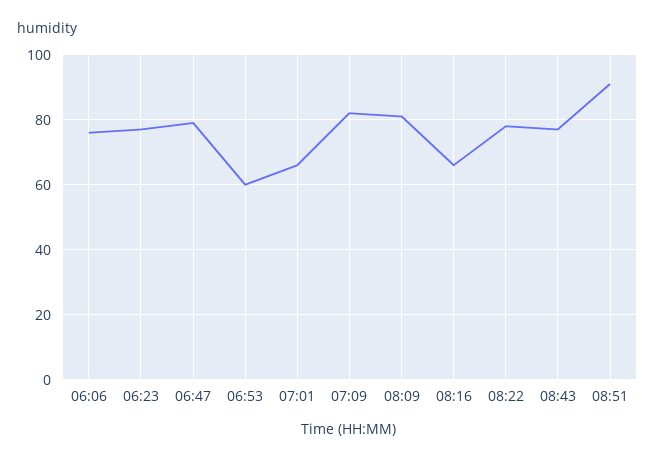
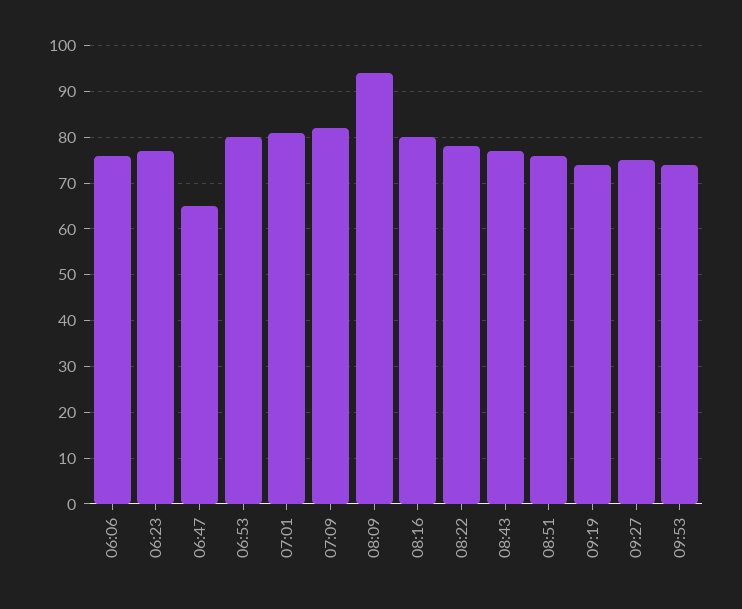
06:47: 80 -> 65
06:53: 60 -> 80
07:01: 65 -> 80
08:09: 80 -> 95
08:16: 65 -> 80
08:51: 90 -> 75
09:19: none -> 75
09:27: none -> 75
09:53: none -> 75

